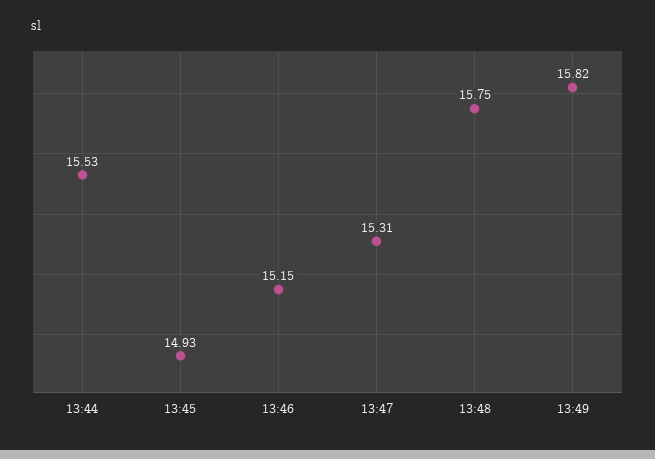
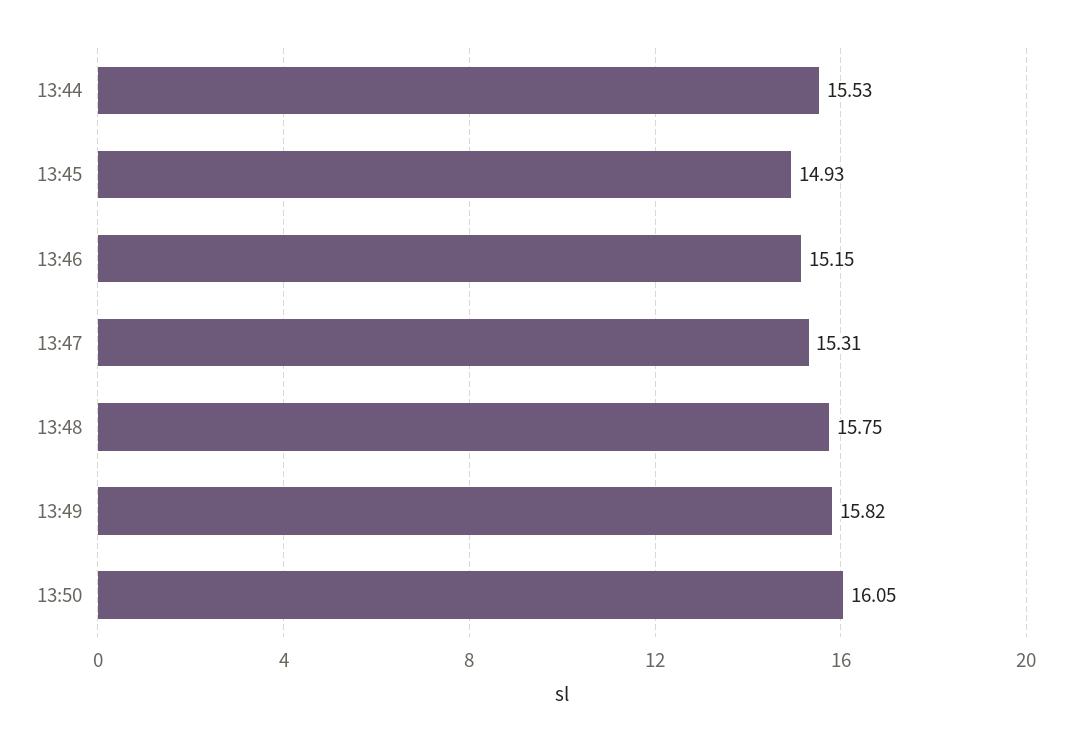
13:50: none -> 16.05

